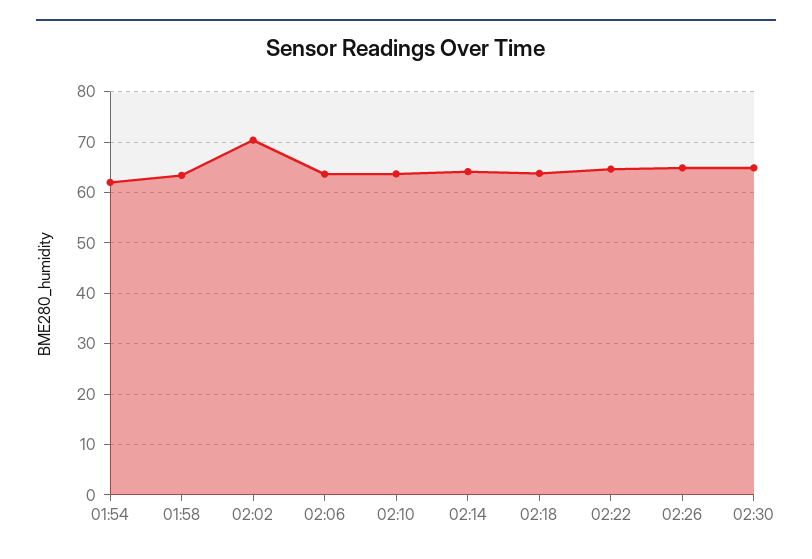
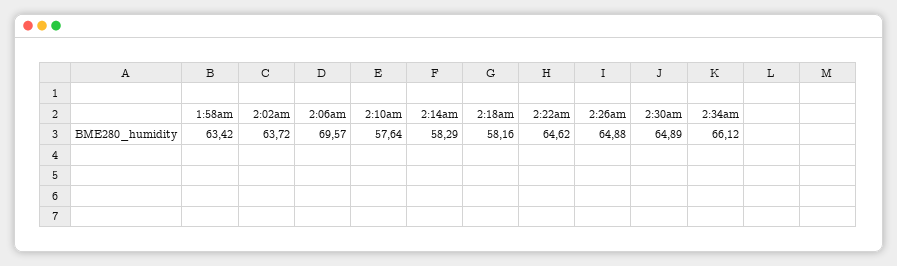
01:54: 62 -> none
02:02: 70 -> 63.72
02:06: 64 -> 69.57
02:10: 64 -> 57.64
02:14: 64 -> 58.29
02:18: 64 -> 58.16
2:34am: none -> 66.12

